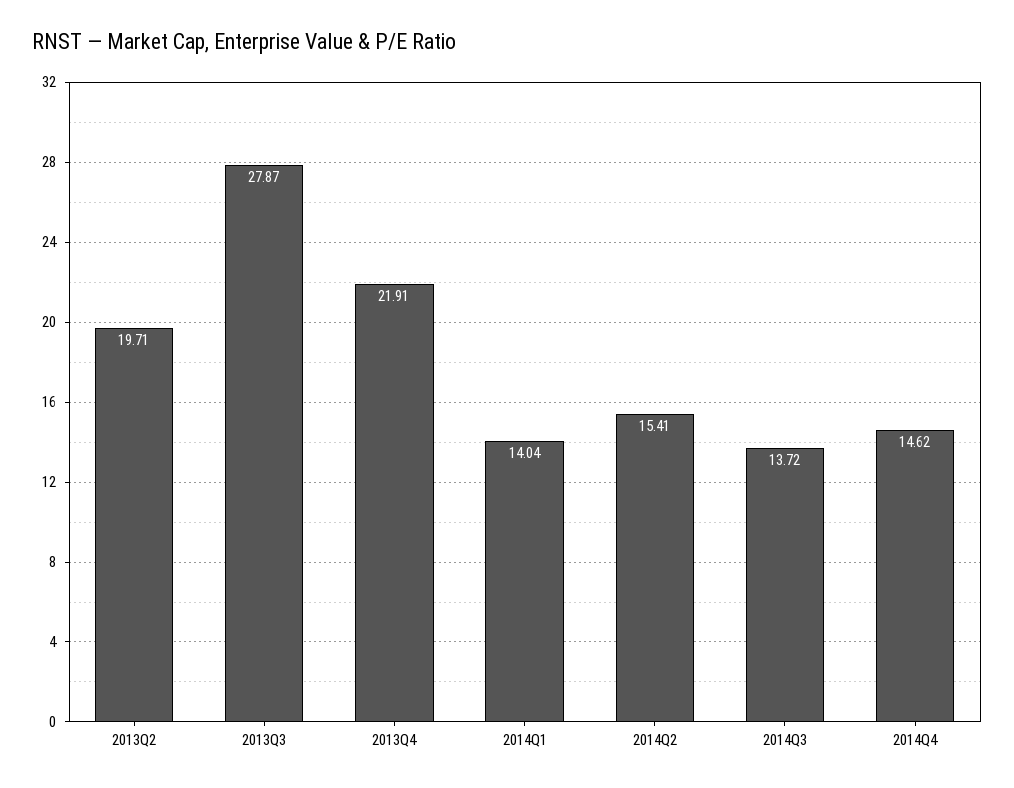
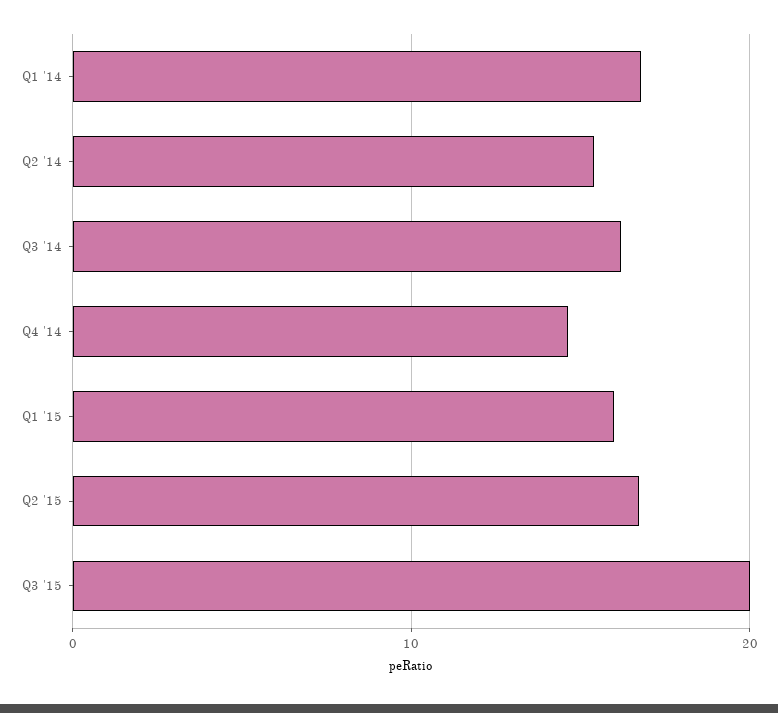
2013Q2: 19.71 -> none
2013Q3: 27.87 -> none
2013Q4: 21.91 -> none
2014Q1: 14.04 -> 17
2014Q3: 13.72 -> 16
Q1 '15: none -> 16
Q2 '15: none -> 17
Q3 '15: none -> 20

